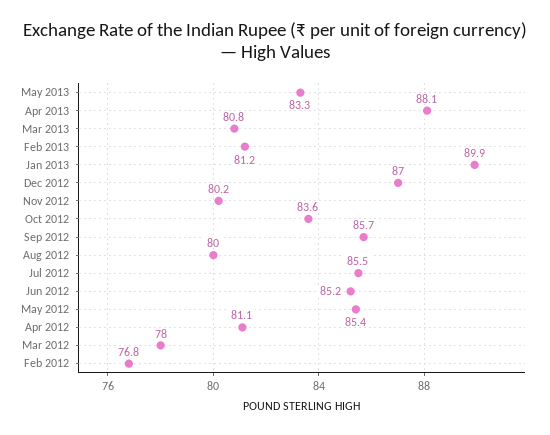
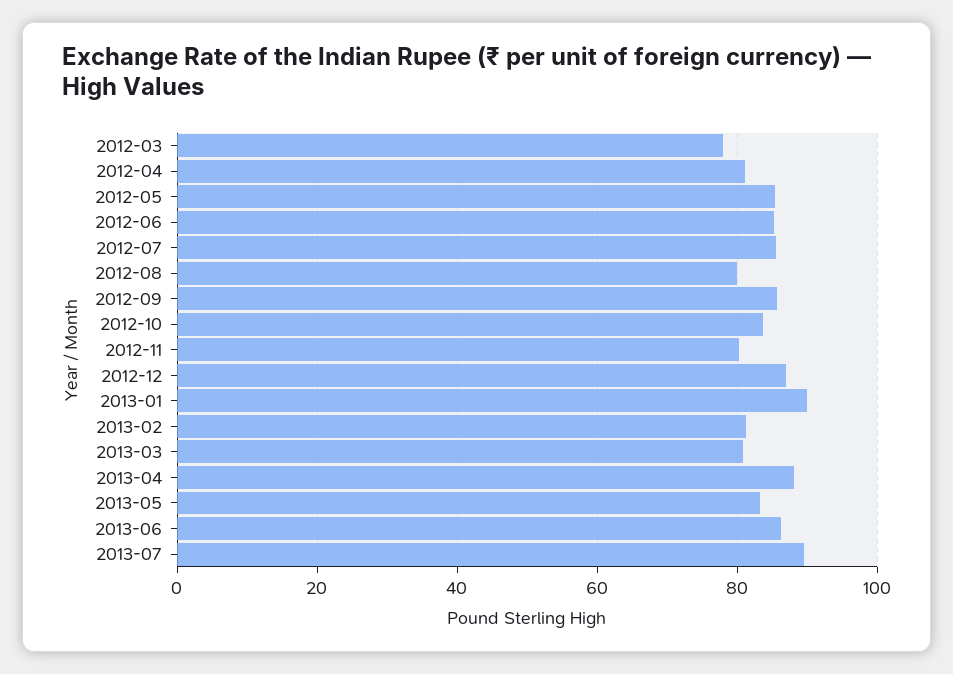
Feb 2012: 76.8 -> none
2013-06: none -> 86
2013-07: none -> 90

